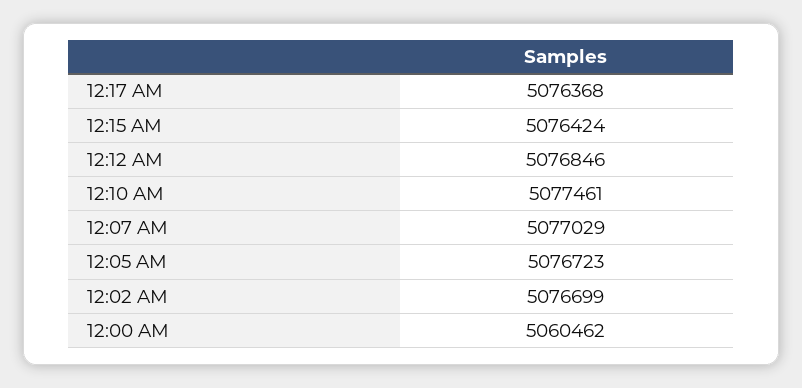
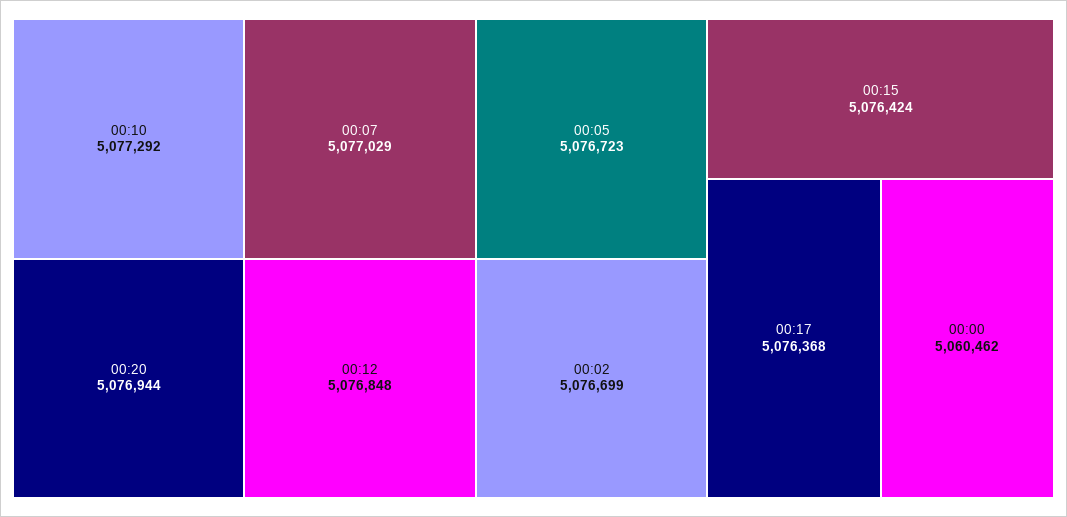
12:12 AM: 5076846 -> 5076848
12:10 AM: 5077461 -> 5077292
00:20: none -> 5076944

